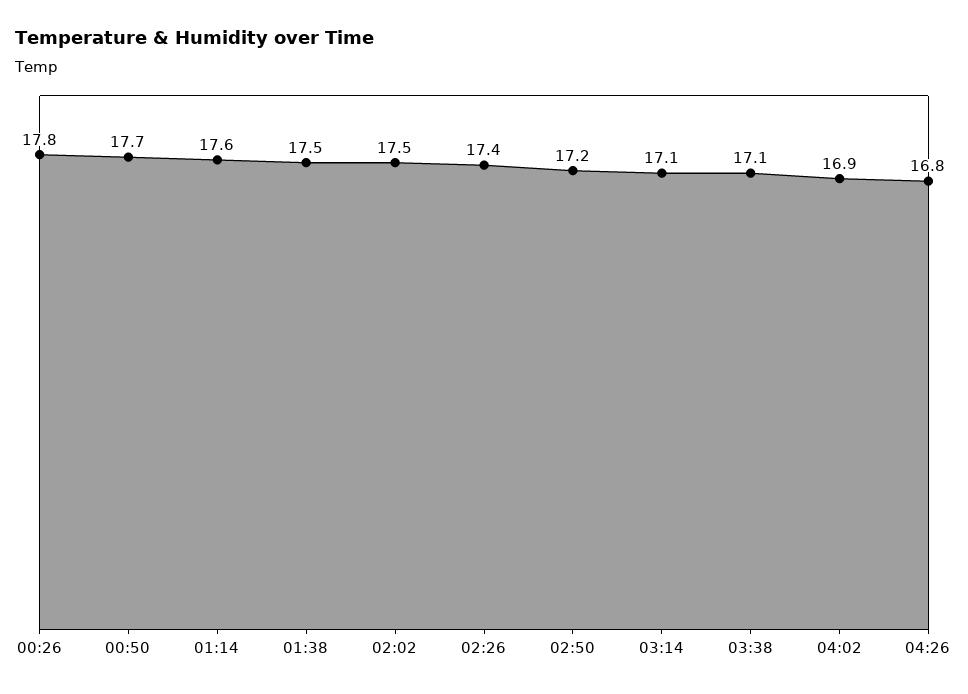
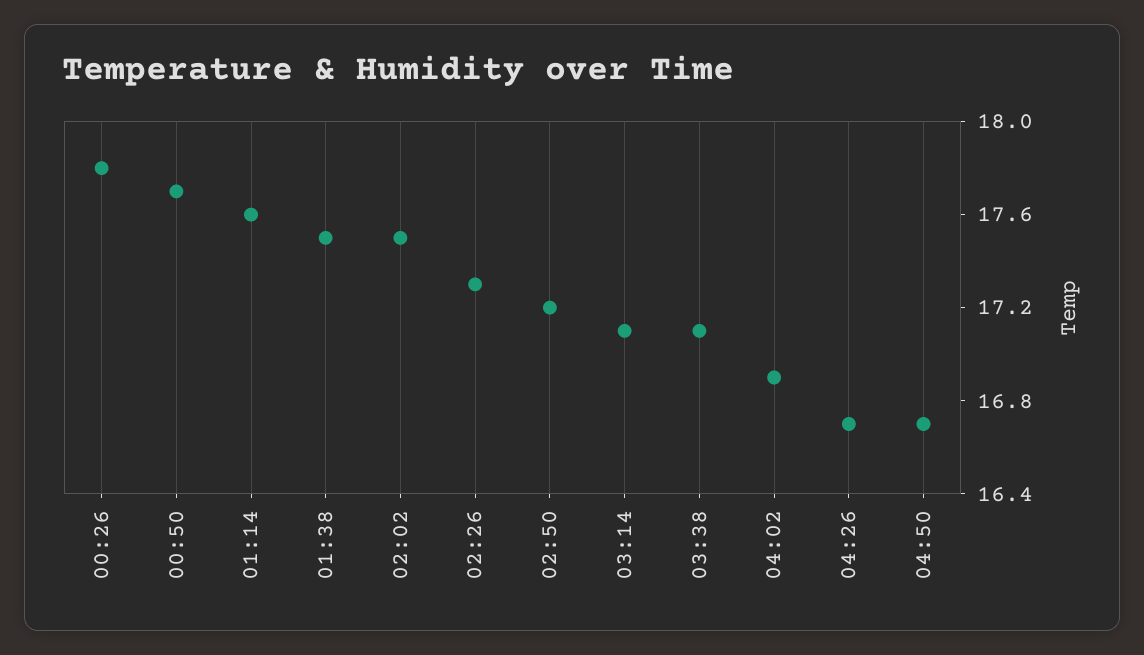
02:26: 17.4 -> 17.3
04:26: 16.8 -> 16.7
04:50: none -> 16.7

